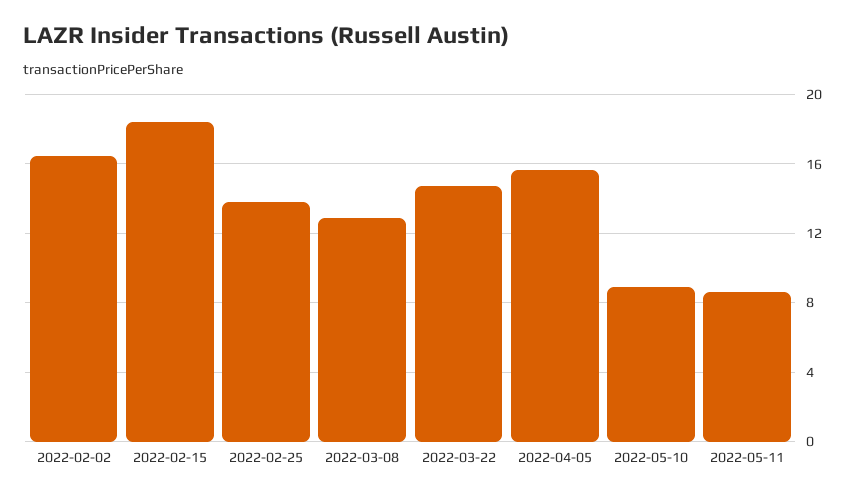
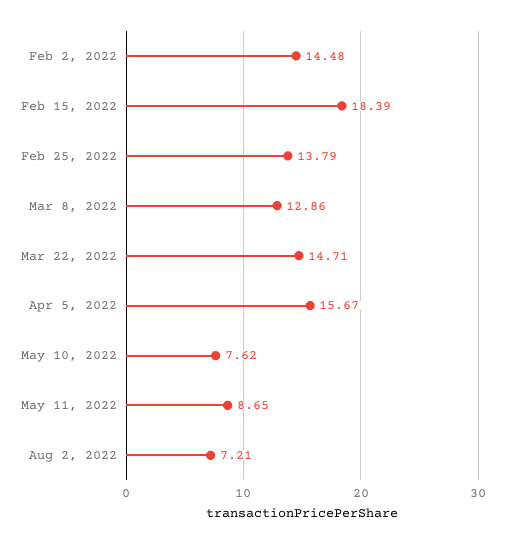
2022-02-02: 16.5 -> 14.48
2022-05-10: 9 -> 7.62
Aug 2, 2022: none -> 7.21

